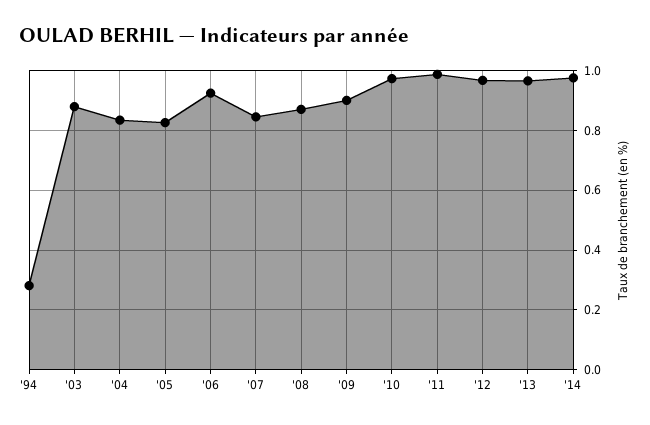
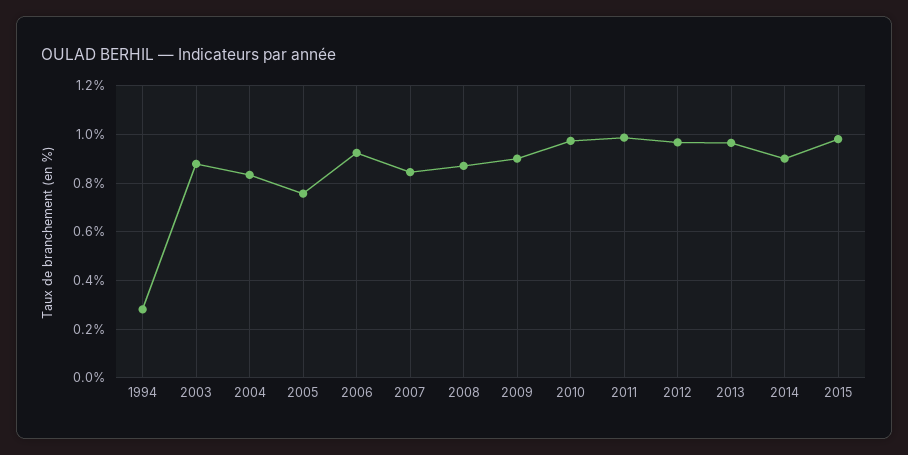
'05: 0.825 -> 0.75
'14: 0.975 -> 0.9
2015: none -> 0.975

